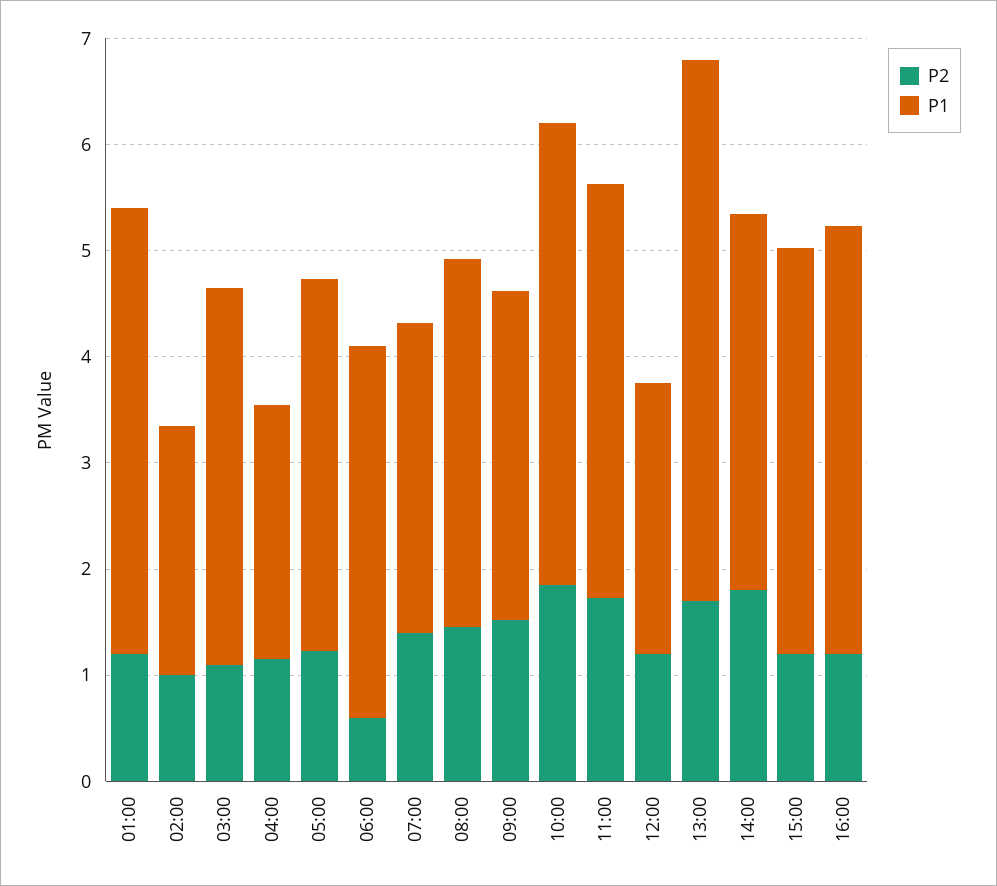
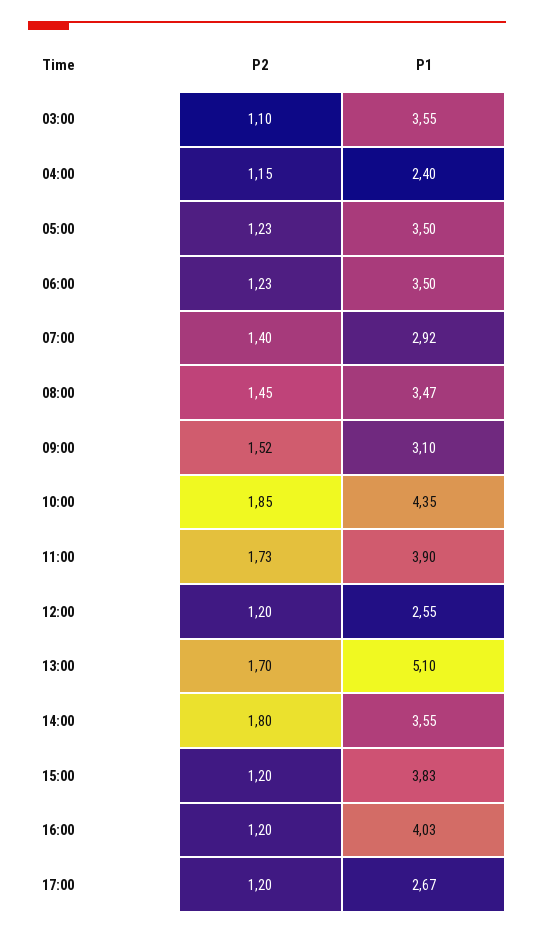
P2, 01:00: 1.2 -> none
P1, 01:00: 4.2 -> none
P2, 02:00: 1 -> none
P1, 02:00: 2.4 -> none
P2, 06:00: 0.6 -> 1.23
P2, 17:00: none -> 1.2
P1, 17:00: none -> 2.67

